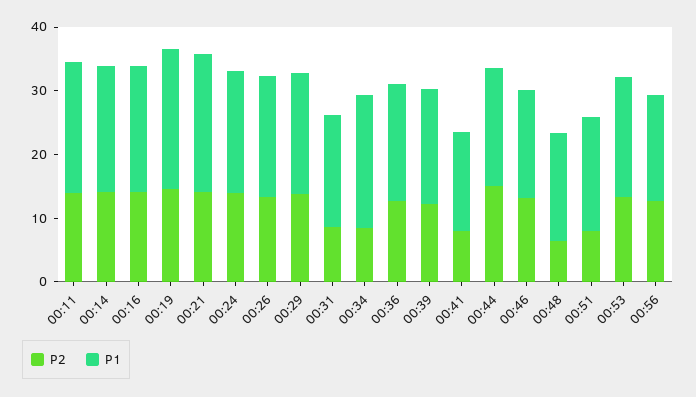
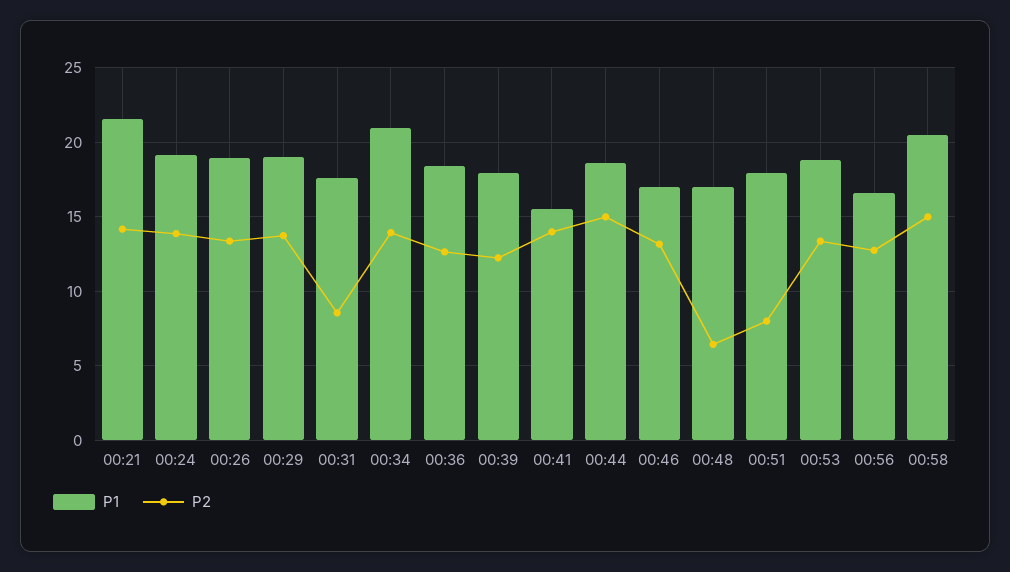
P2, 00:11: 14 -> none
P1, 00:11: 20 -> none
P2, 00:14: 14 -> none
P1, 00:14: 20 -> none
P2, 00:16: 14 -> none
P1, 00:16: 20 -> none
P2, 00:19: 14 -> none
P1, 00:19: 22 -> none
P2, 00:34: 8 -> 14
P2, 00:41: 8 -> 14
P1, 00:58: none -> 20.5
P2, 00:58: none -> 15

